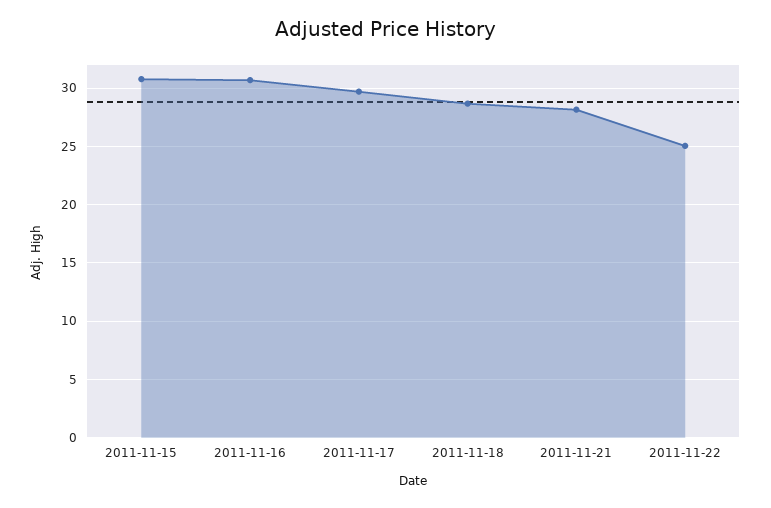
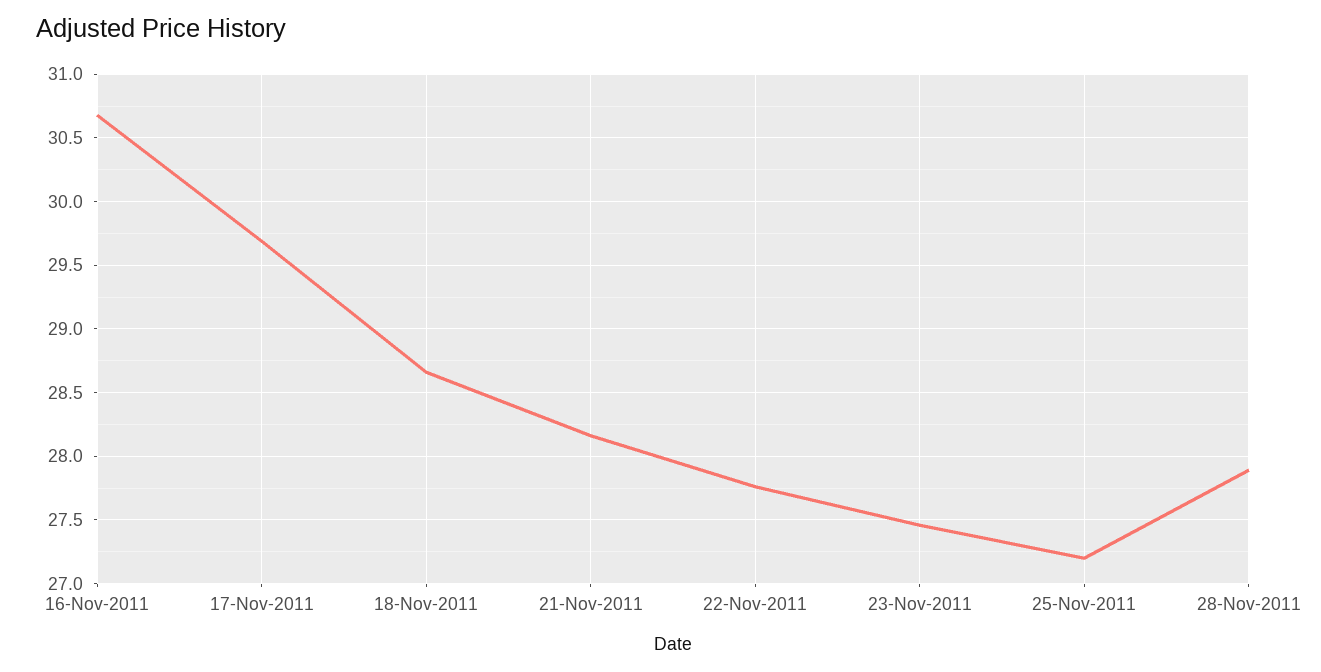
2011-11-15: 31 -> none
2011-11-22: 25 -> 27.75
23-Nov-2011: none -> 27.45
25-Nov-2011: none -> 27.2
28-Nov-2011: none -> 27.9

